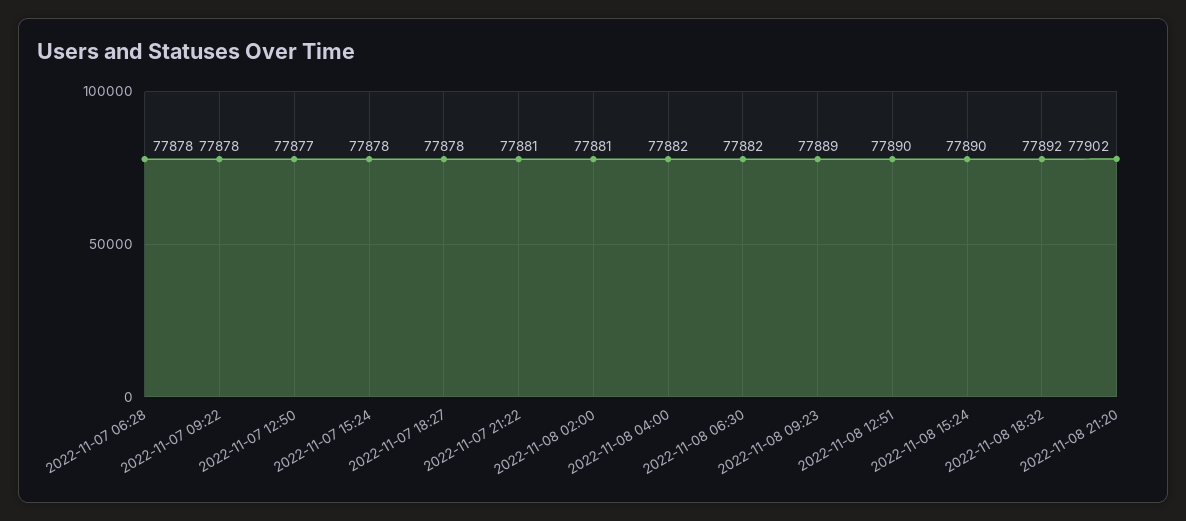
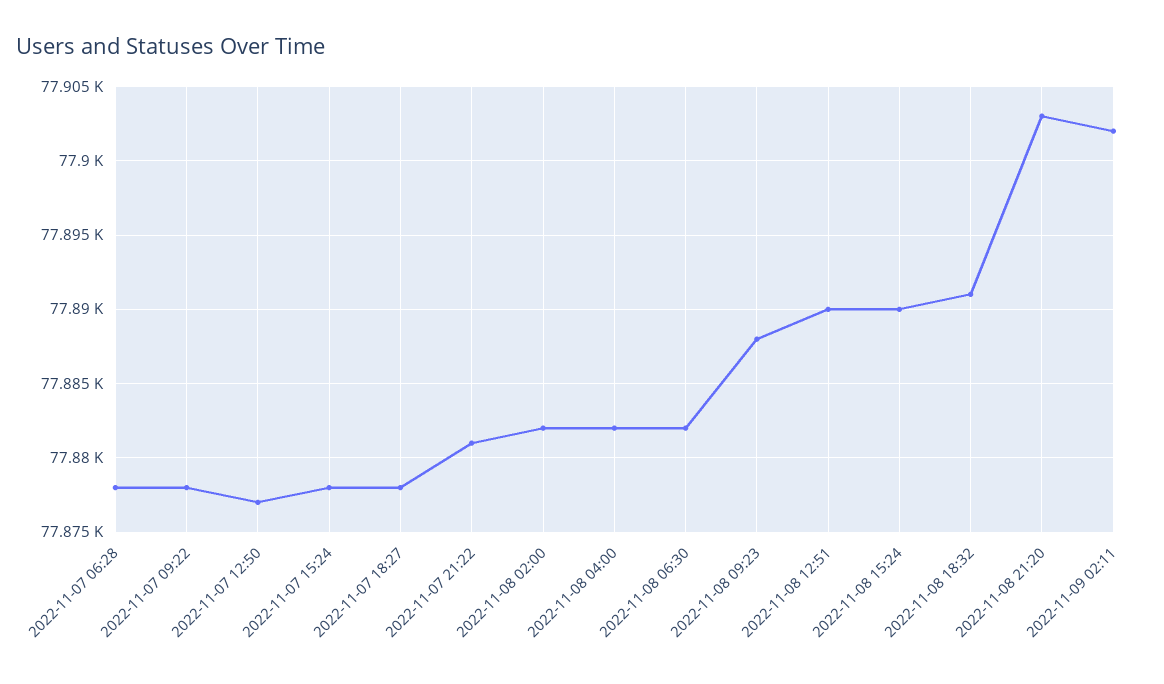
2022-11-08 02:00: 77881 -> 77882
2022-11-08 09:23: 77889 -> 77888
2022-11-08 18:32: 77892 -> 77891
2022-11-08 21:20: 77902 -> 77903
2022-11-09 02:11: none -> 77902

